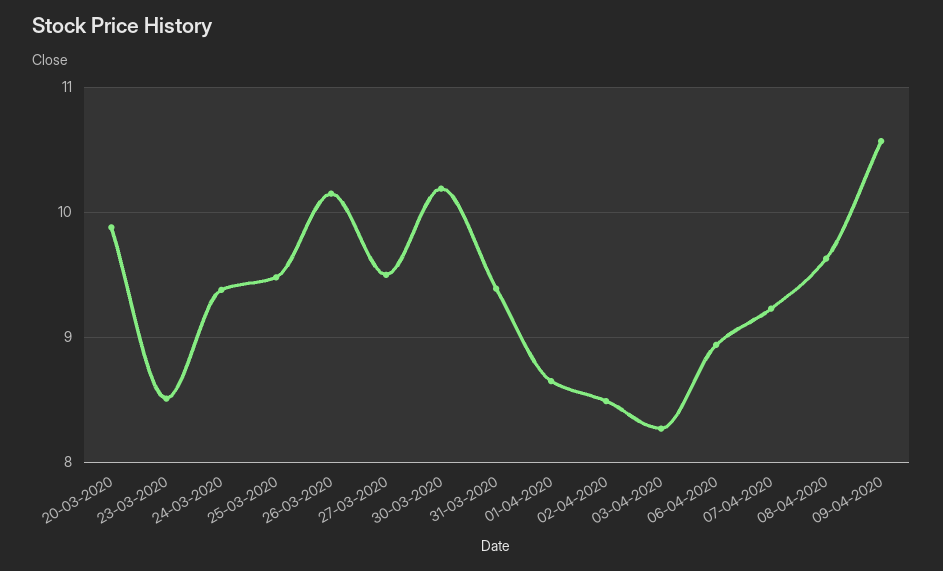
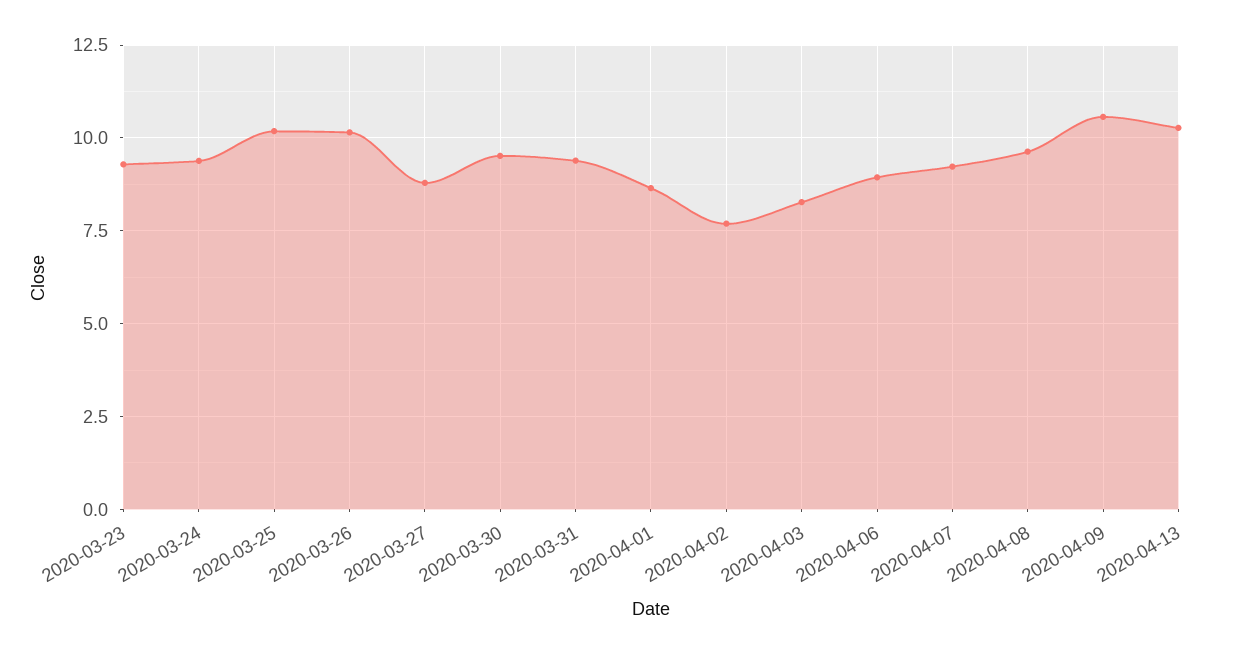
20-03-2020: 9.9 -> none
23-03-2020: 8.5 -> 9.25
25-03-2020: 9.5 -> 10.25
27-03-2020: 9.5 -> 8.75
30-03-2020: 10.2 -> 9.5
02-04-2020: 8.5 -> 7.75
2020-04-13: none -> 10.25

